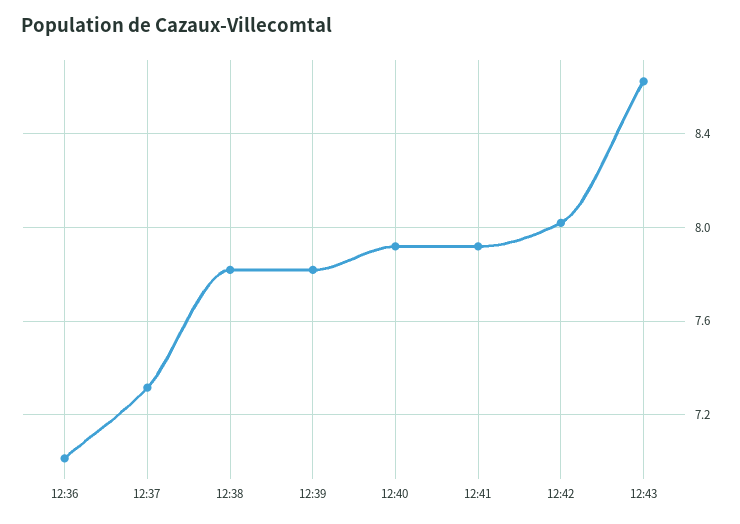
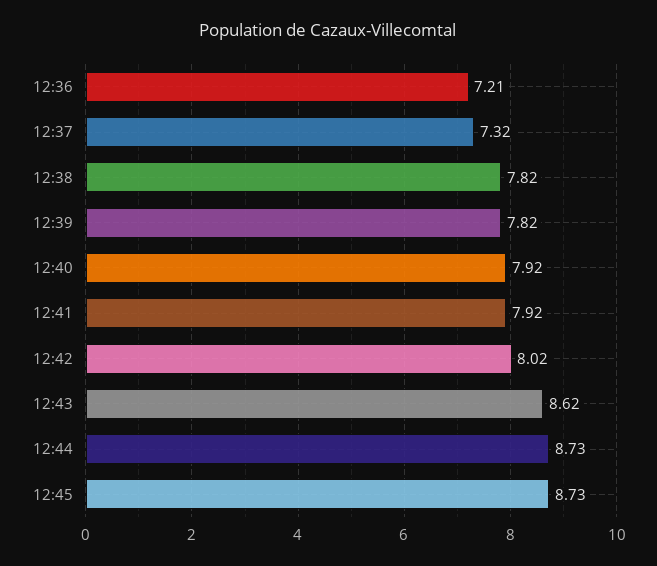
12:36: 7 -> 7.21
12:44: none -> 8.73
12:45: none -> 8.73

